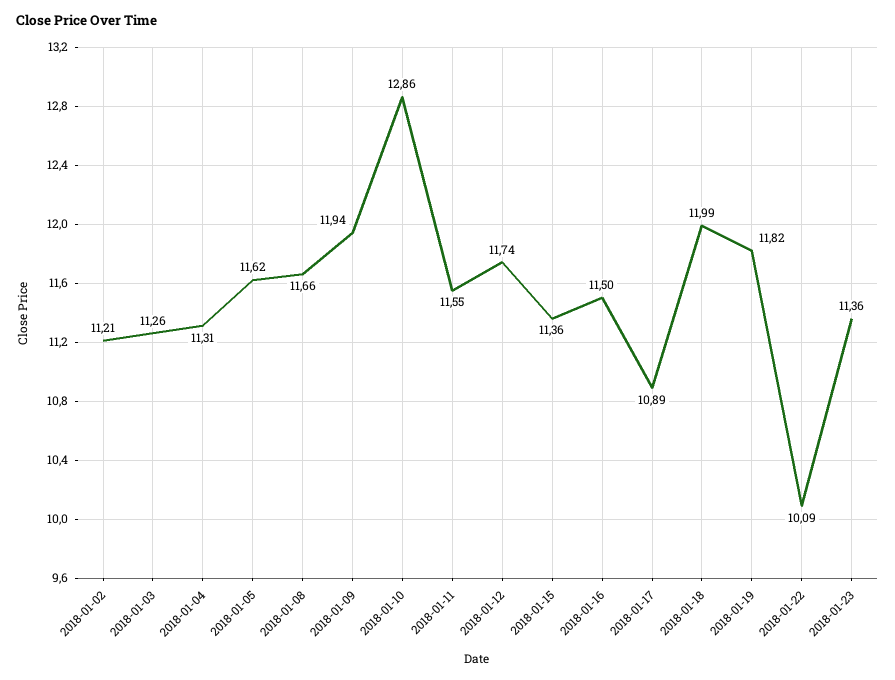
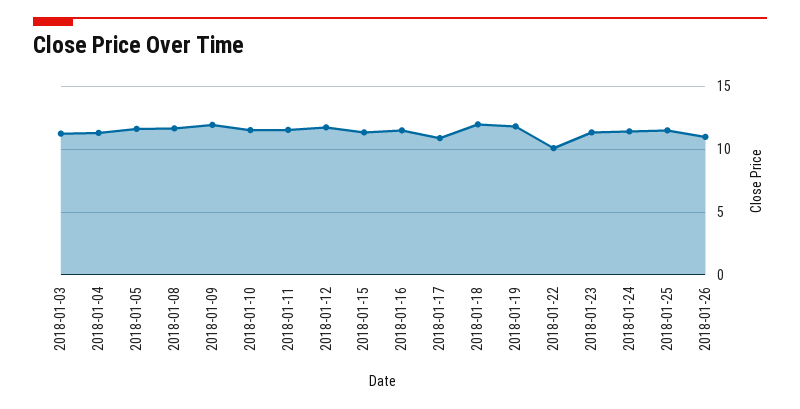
2018-01-02: 11.21 -> none
2018-01-10: 12.86 -> 11.5
2018-01-24: none -> 11.5
2018-01-25: none -> 11.5
2018-01-26: none -> 11

